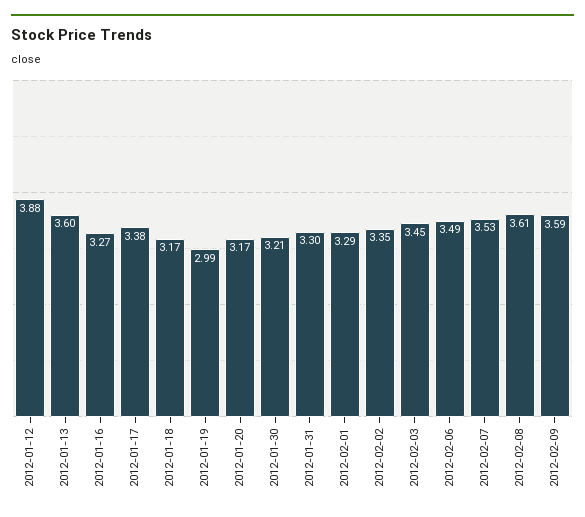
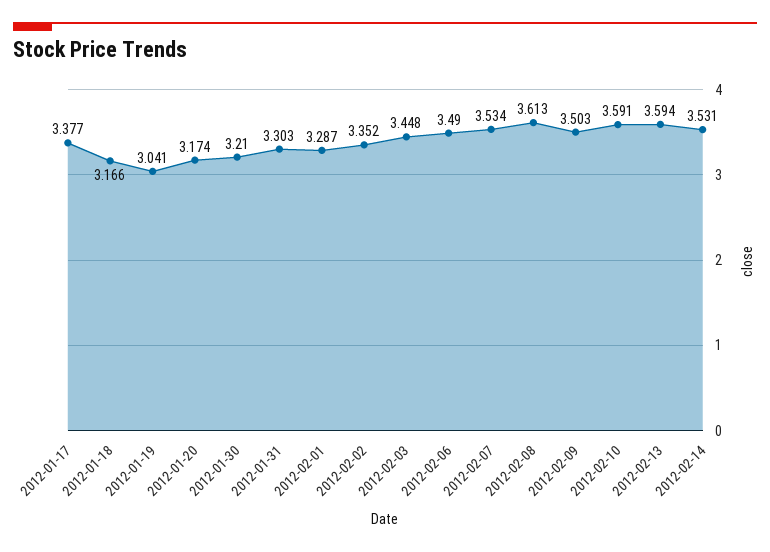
2012-01-12: 3.88 -> none
2012-01-13: 3.6 -> none
2012-01-16: 3.27 -> none
2012-01-19: 2.99 -> 3.041
2012-02-09: 3.59 -> 3.503
2012-02-10: none -> 3.591
2012-02-13: none -> 3.594
2012-02-14: none -> 3.531

